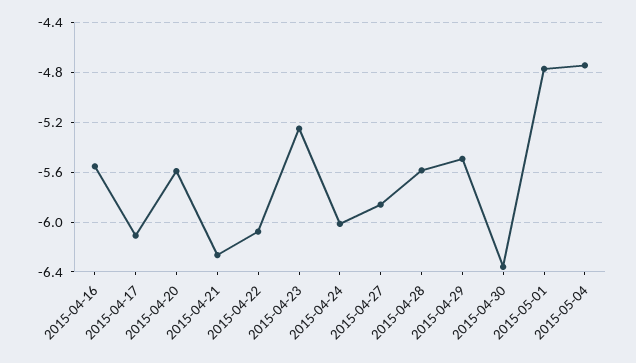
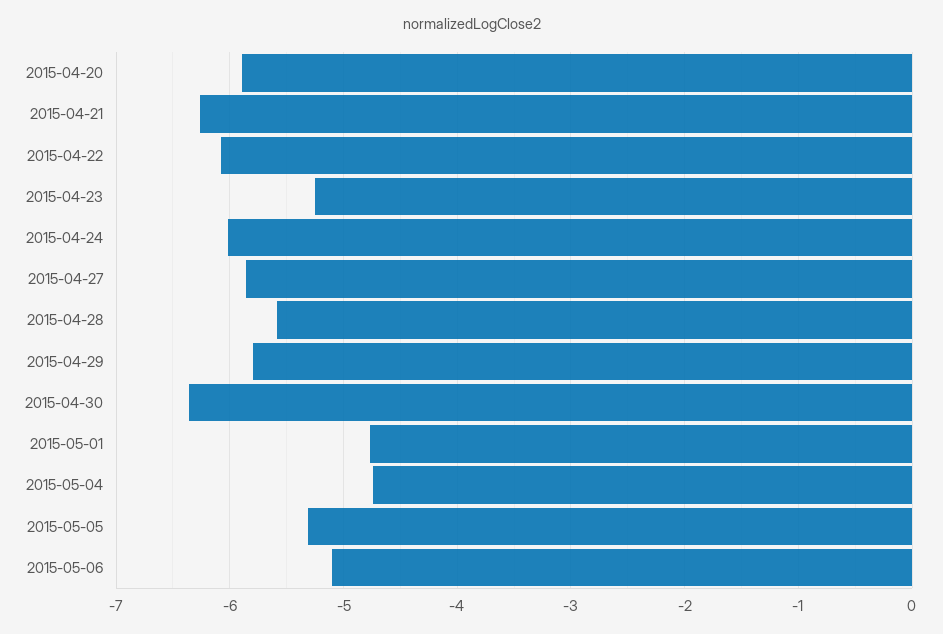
2015-04-16: -5.55 -> none
2015-04-17: -6.1 -> none
2015-04-20: -5.6 -> -5.9
2015-04-29: -5.5 -> -5.8
2015-05-05: none -> -5.3
2015-05-06: none -> -5.1

